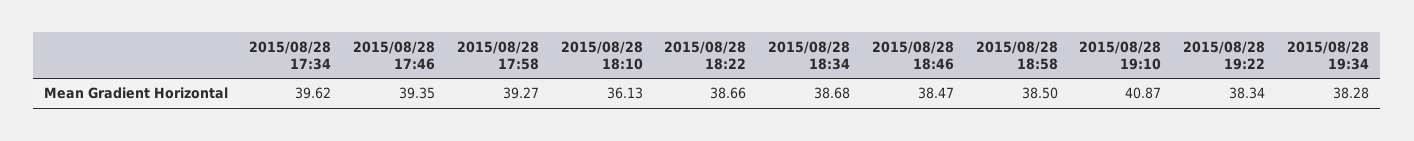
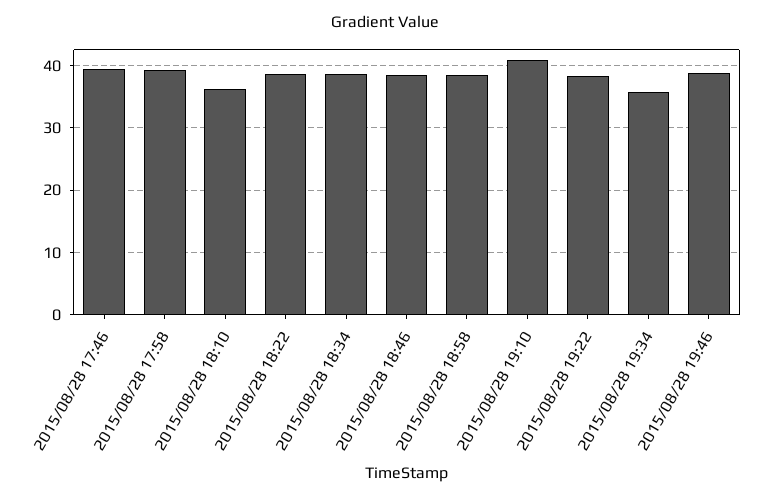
2015/08/28 17:34: 39.62 -> none
2015/08/28 19:34: 38.28 -> 36
2015/08/28 19:46: none -> 39

